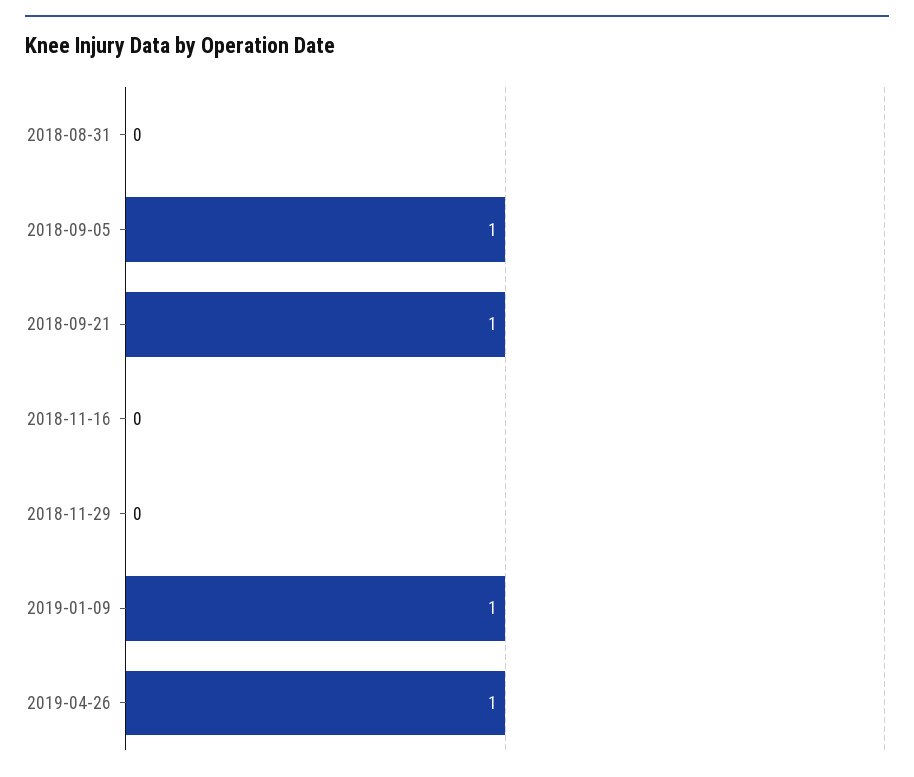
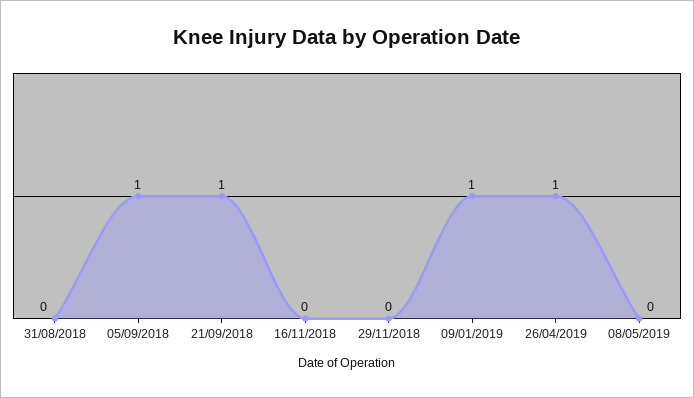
08/05/2019: none -> 0

